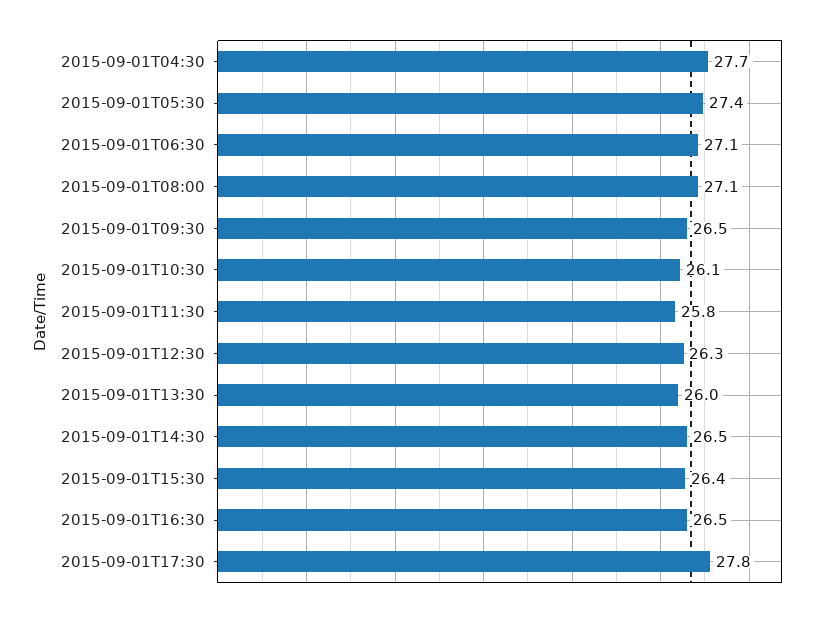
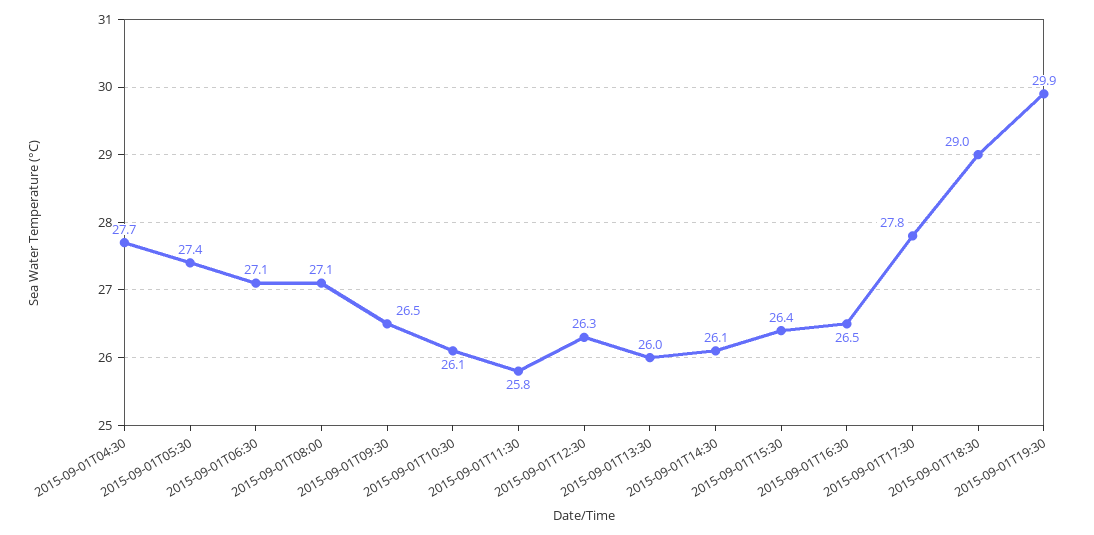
2015-09-01T14:30: 26.5 -> 26.1
2015-09-01T18:30: none -> 29
2015-09-01T19:30: none -> 29.9

